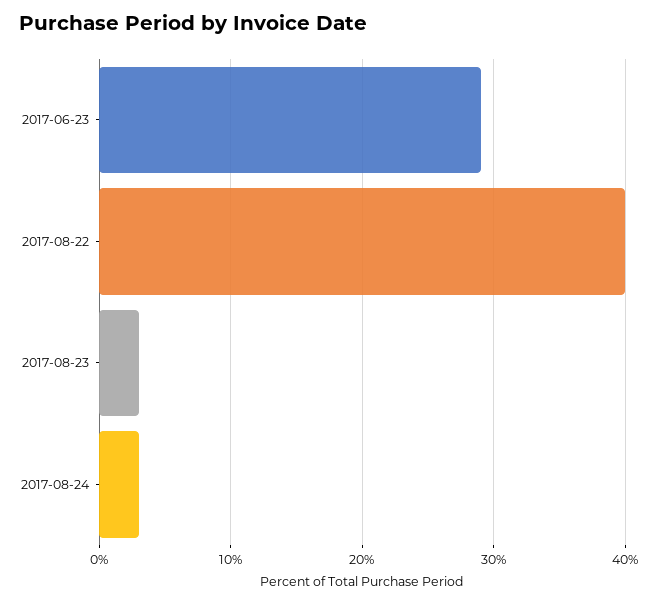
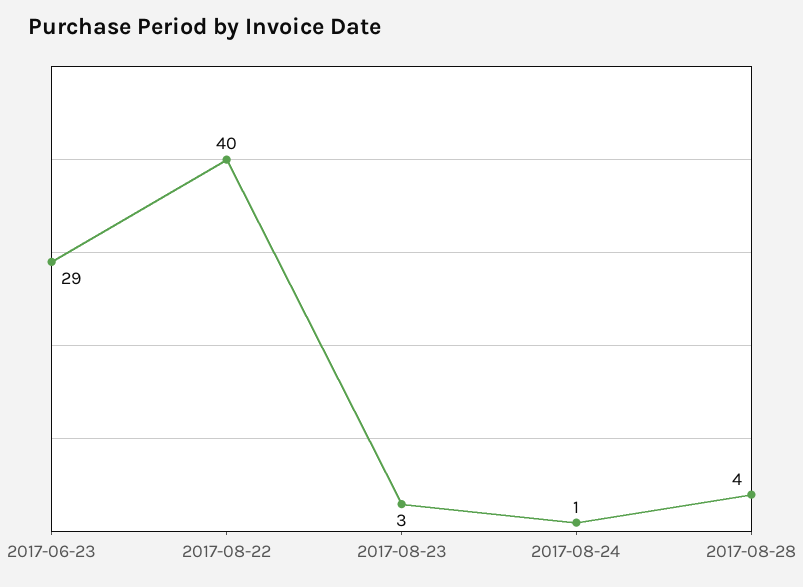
2017-08-24: 3 -> 1
2017-08-28: none -> 4

